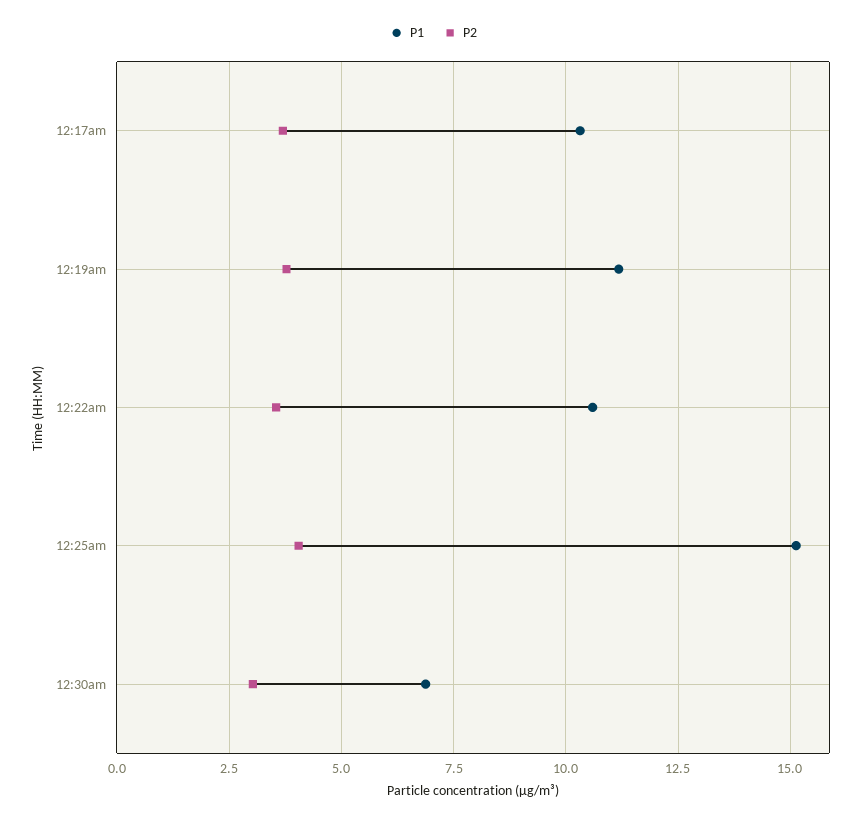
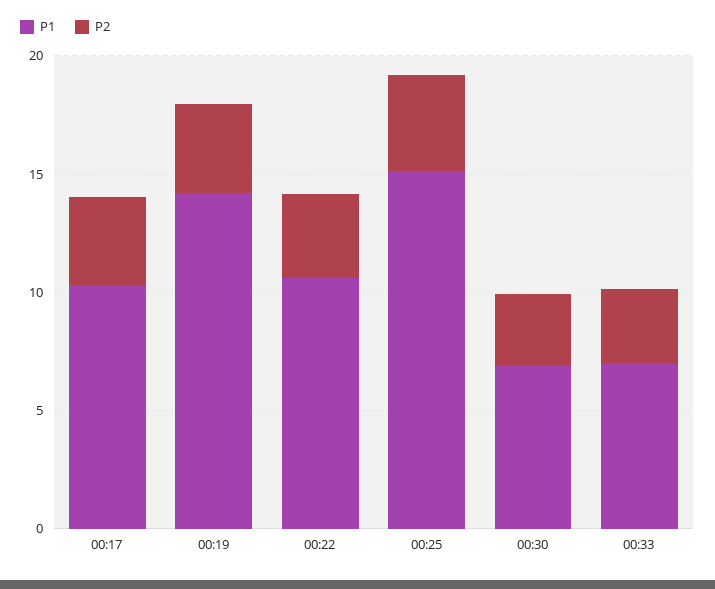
P1, 12:19am: 11.25 -> 14
P1, 00:33: none -> 7
P2, 00:33: none -> 3

